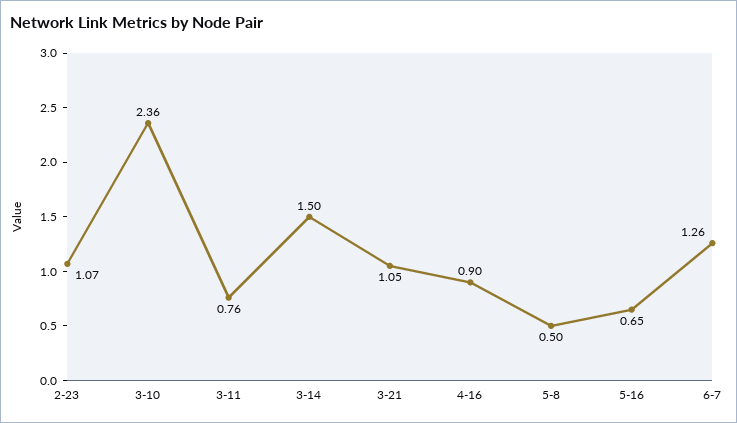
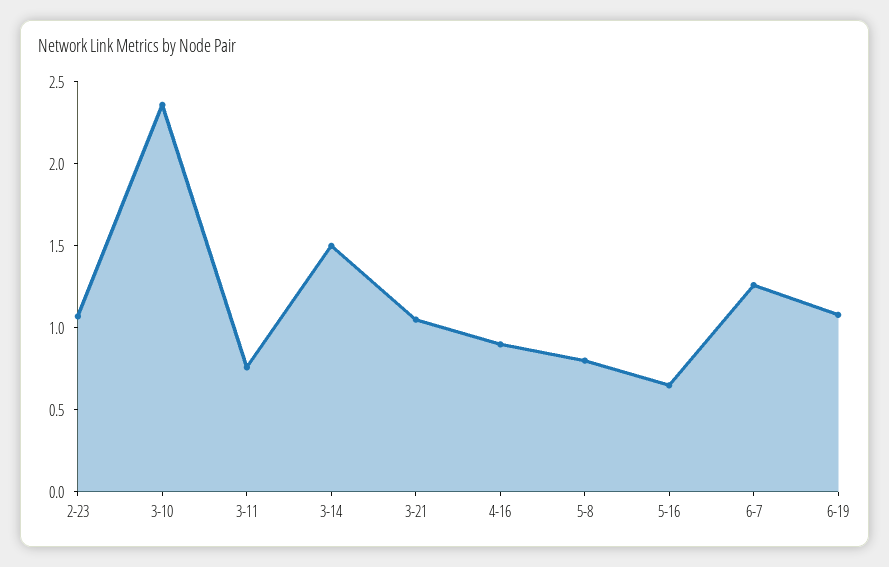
5-8: 0.5 -> 0.8
6-19: none -> 1.1

